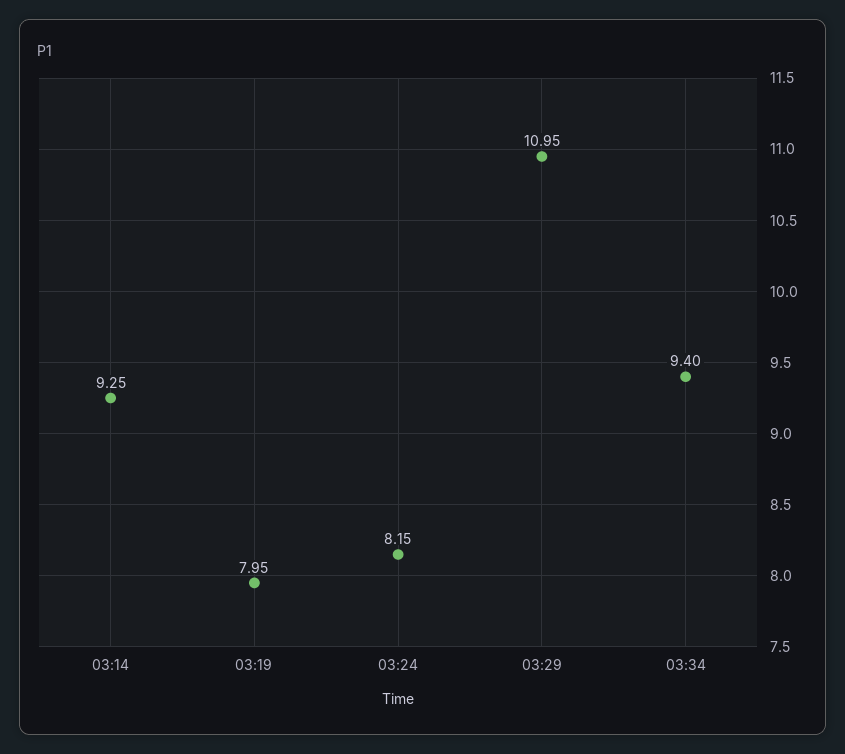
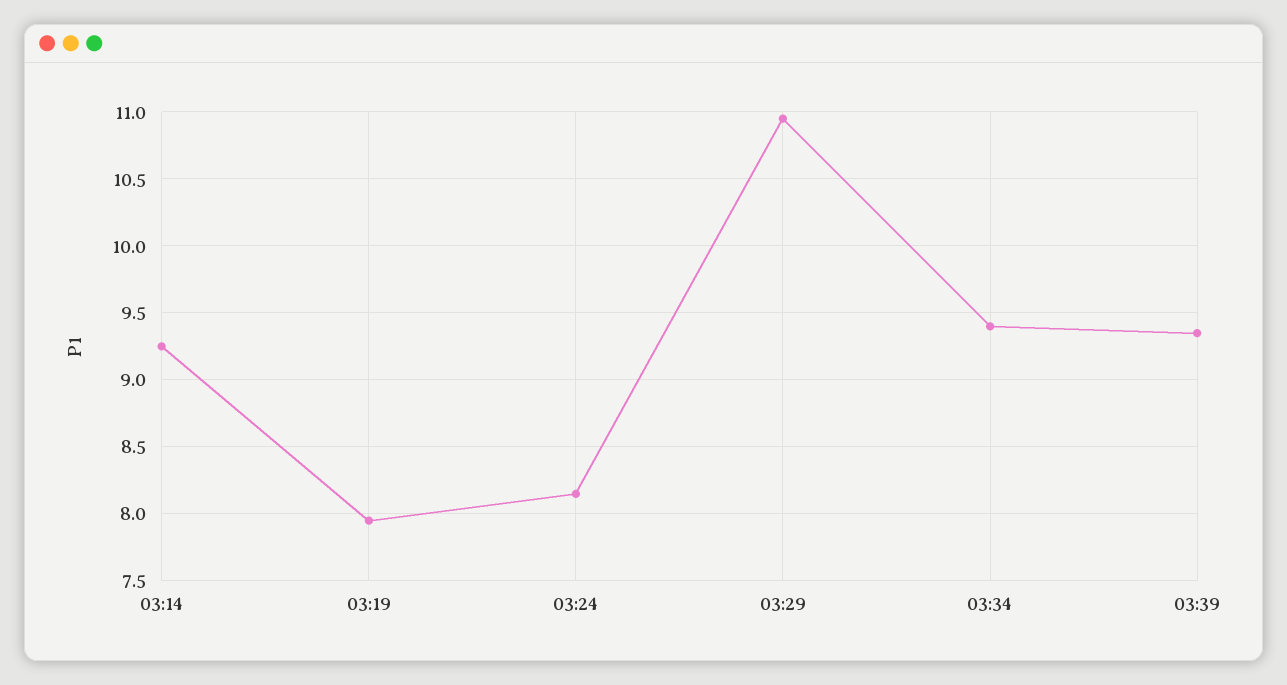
03:39: none -> 9.35

